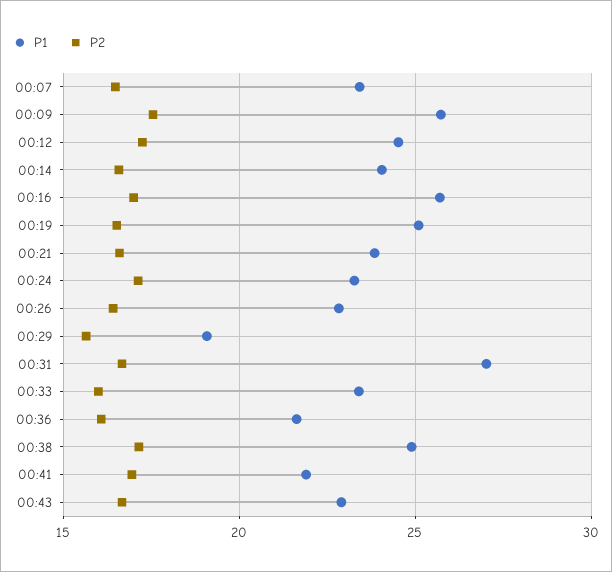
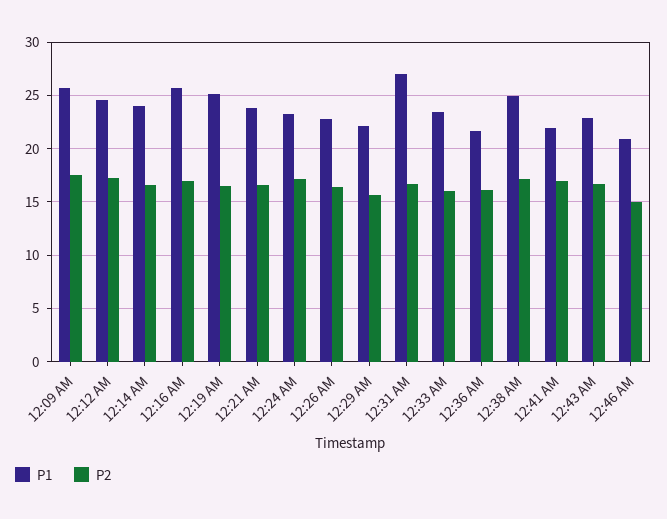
P1, 00:07: 23.5 -> none
P2, 00:07: 16.5 -> none
P1, 00:29: 19 -> 22
P1, 12:46 AM: none -> 21
P2, 12:46 AM: none -> 15

